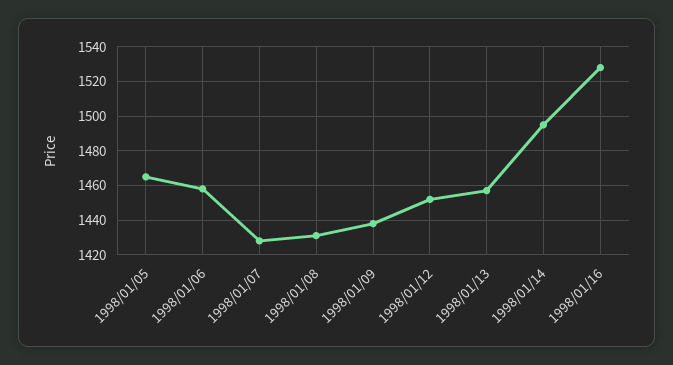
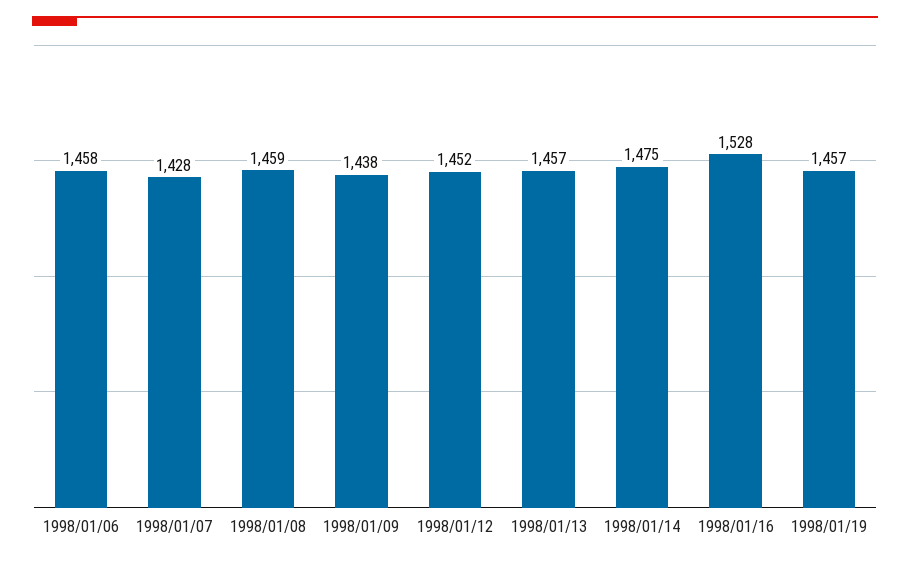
1998/01/05: 1465 -> none
1998/01/08: 1430 -> 1459
1998/01/14: 1495 -> 1475
1998/01/19: none -> 1457

